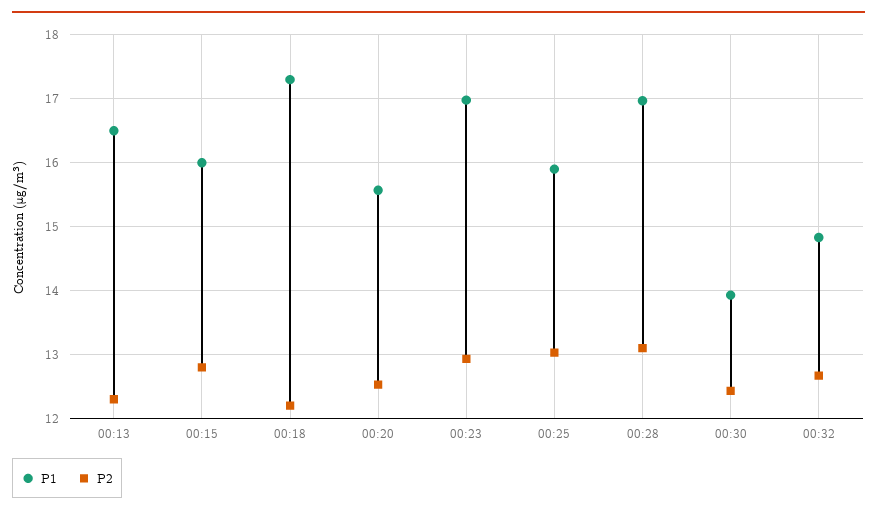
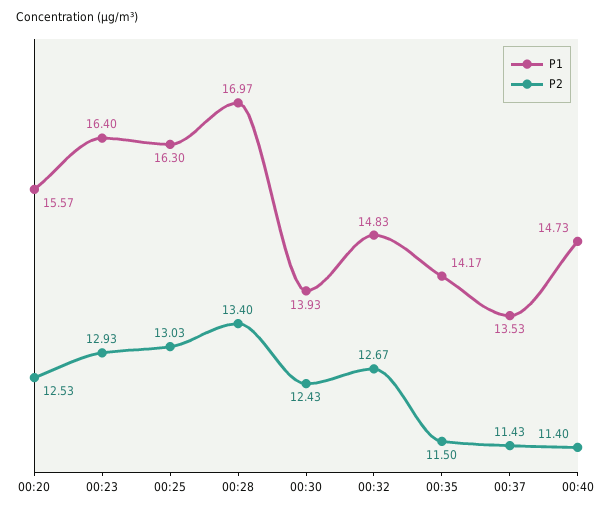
P1, 00:13: 16.5 -> none
P2, 00:13: 12.3 -> none
P1, 00:15: 16 -> none
P2, 00:15: 12.8 -> none
P1, 00:18: 17.3 -> none
P2, 00:18: 12.2 -> none
P1, 00:23: 17 -> 16.4
P1, 00:25: 15.9 -> 16.3
P2, 00:28: 13.1 -> 13.4
P1, 00:35: none -> 14.17
P2, 00:35: none -> 11.5
P1, 00:37: none -> 13.53
P2, 00:37: none -> 11.43
P1, 00:40: none -> 14.73
P2, 00:40: none -> 11.4

